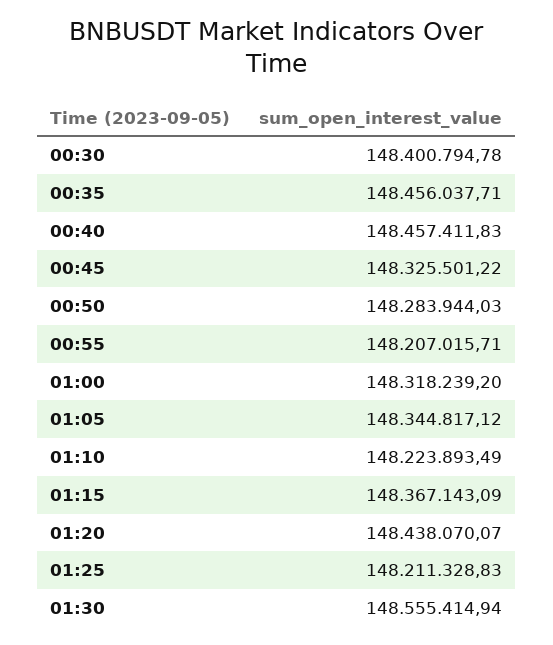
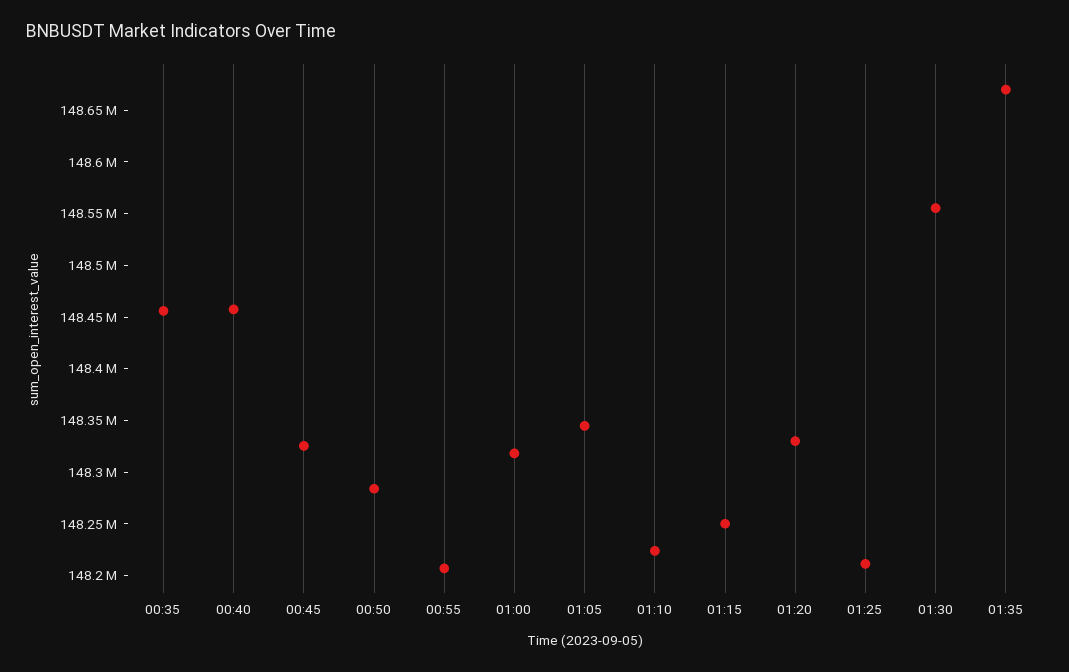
00:30: 148400794.78 -> none
01:15: 148367143.09 -> 148250000
01:20: 148438070.07 -> 148330000
01:35: none -> 148670000

